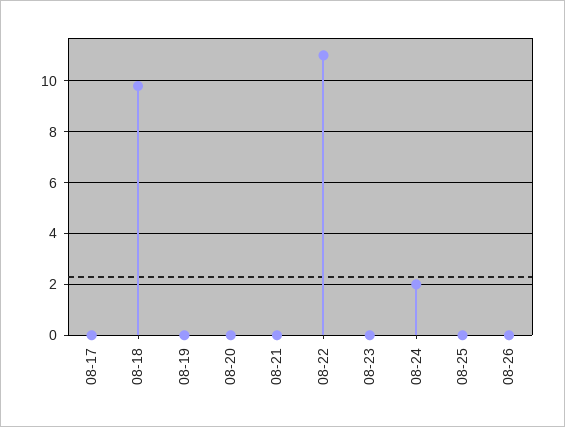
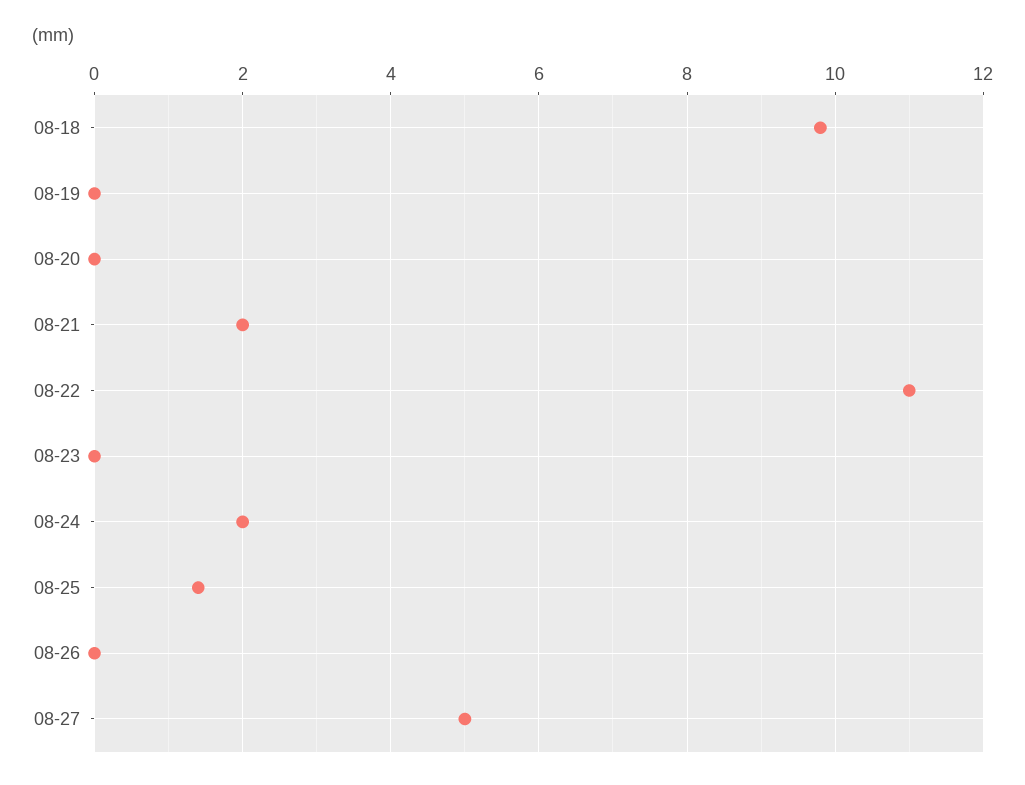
08-17: 0 -> none
08-21: 0 -> 2
08-25: 0 -> 1.5
08-27: none -> 5

